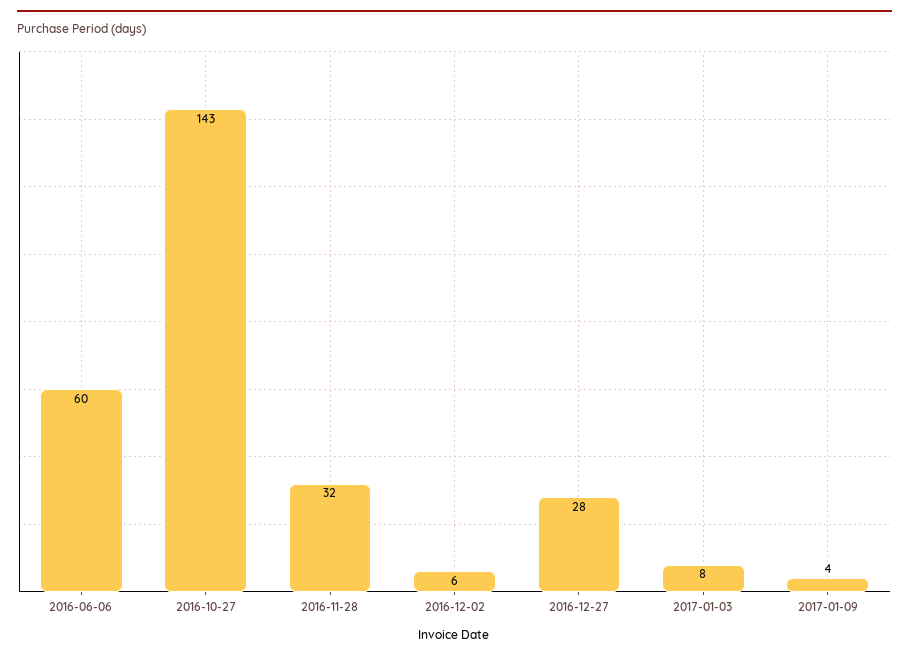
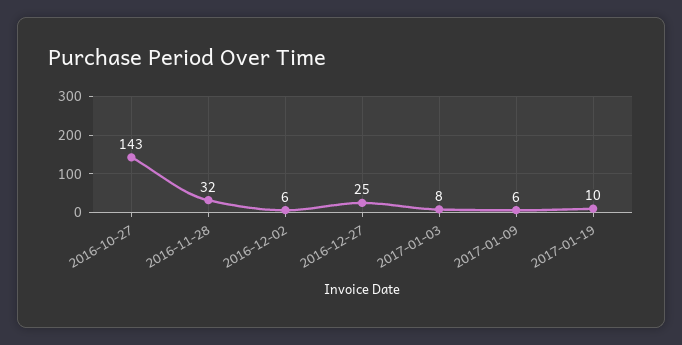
2016-06-06: 60 -> none
2016-12-27: 28 -> 25
2017-01-09: 4 -> 6
2017-01-19: none -> 10

